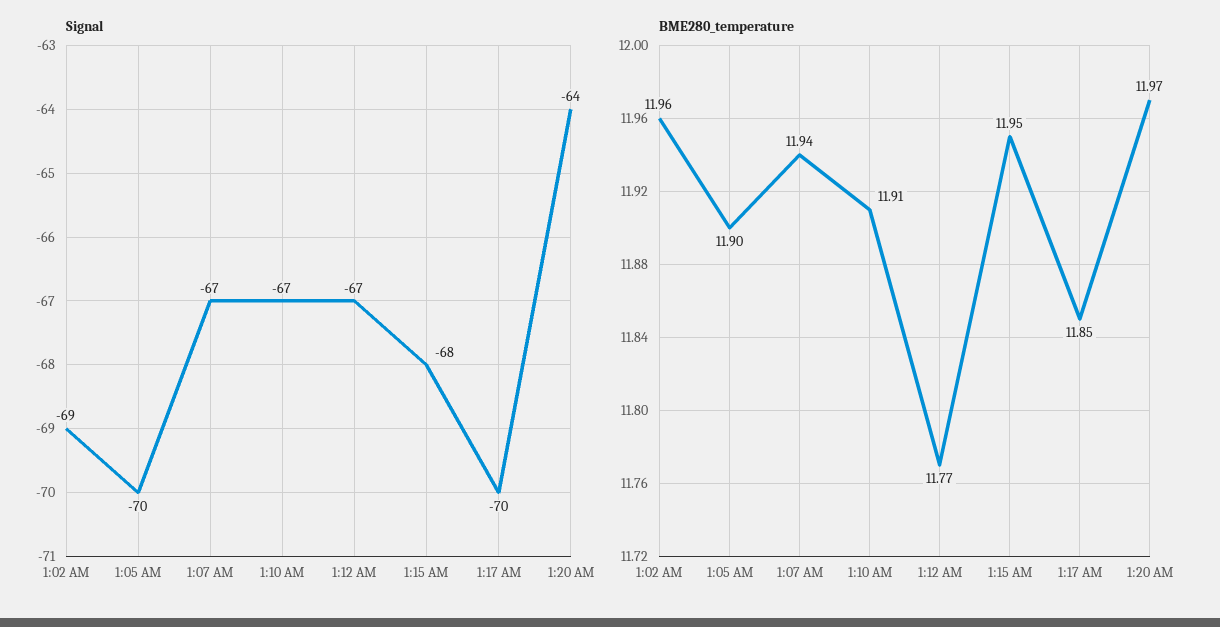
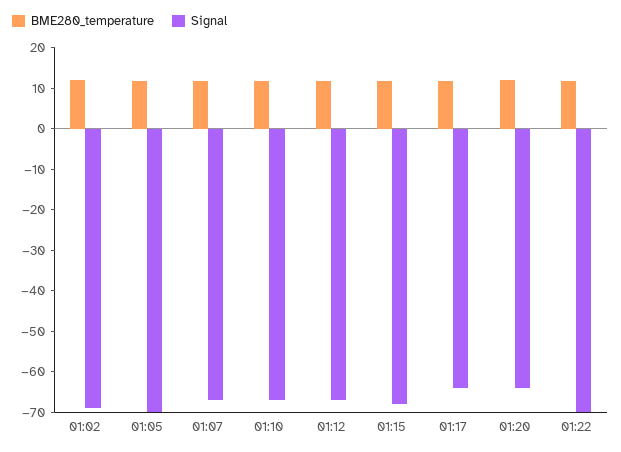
Signal, 1:17 AM: -70 -> -64
BME280_temperature, 01:22: none -> 12
Signal, 01:22: none -> -70

